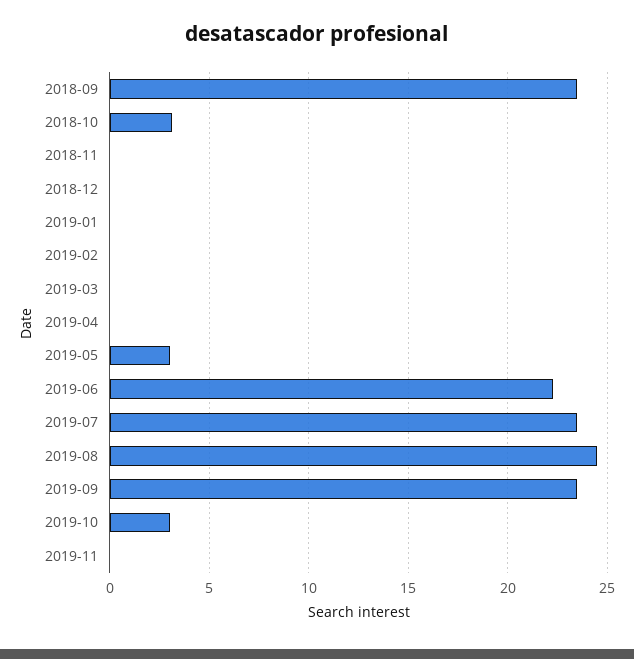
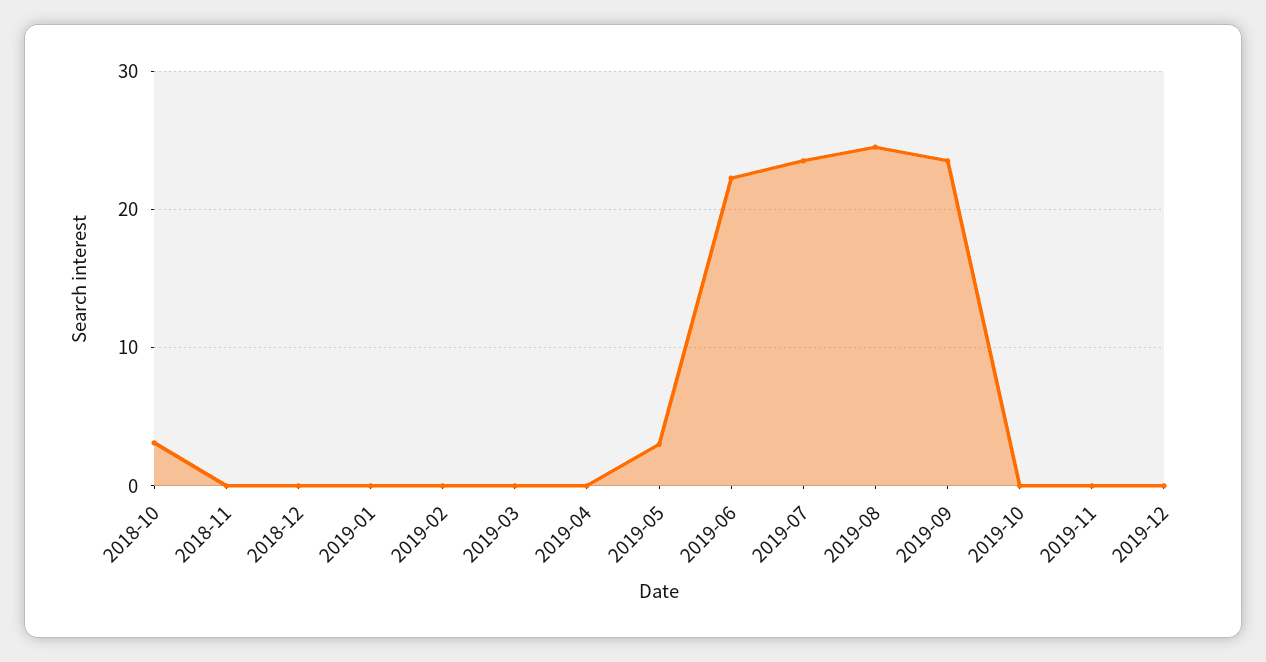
2018-09: 23.5 -> none
2019-10: 3 -> 0
2019-12: none -> 0

